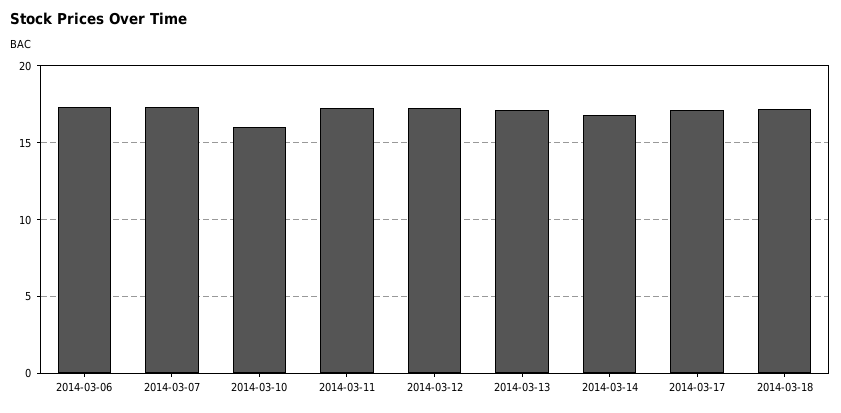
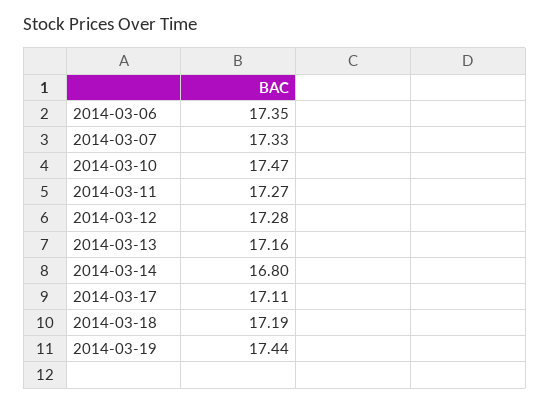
2014-03-10: 16 -> 17.47
2014-03-19: none -> 17.44

